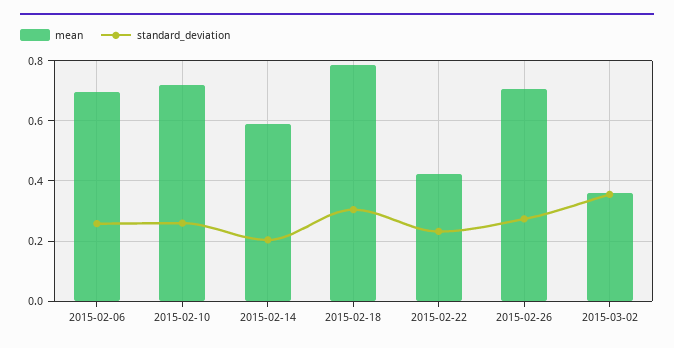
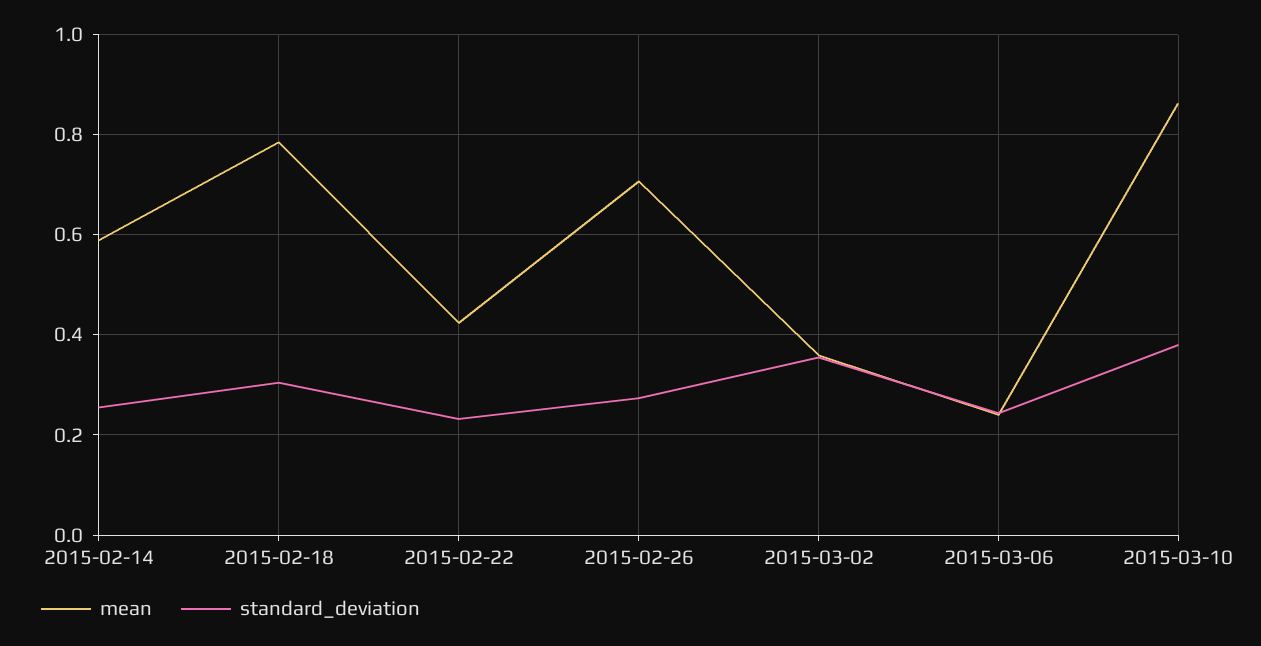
mean, 2015-02-06: 0.7 -> none
standard_deviation, 2015-02-06: 0.26 -> none
mean, 2015-02-10: 0.72 -> none
standard_deviation, 2015-02-10: 0.26 -> none
standard_deviation, 2015-02-14: 0.2 -> 0.26
mean, 2015-03-06: none -> 0.24
standard_deviation, 2015-03-06: none -> 0.24
mean, 2015-03-10: none -> 0.86
standard_deviation, 2015-03-10: none -> 0.38

